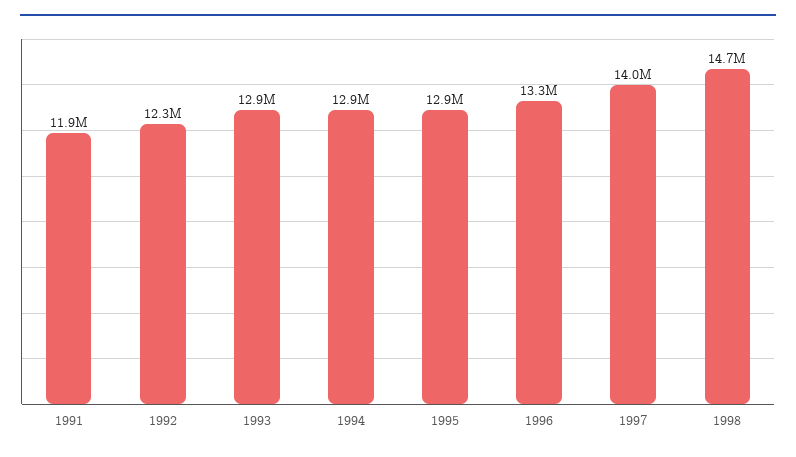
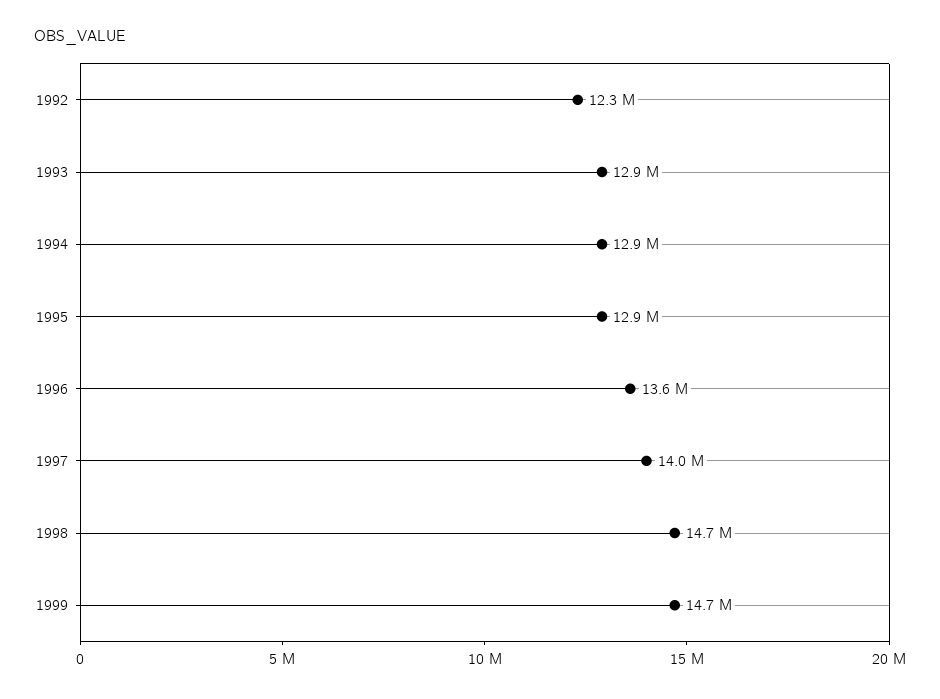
1991: 11900000 -> none
1996: 13300000 -> 13600000
1999: none -> 14700000

